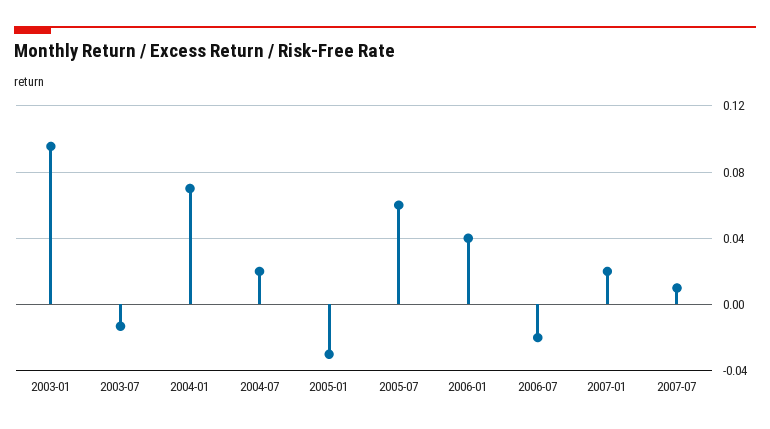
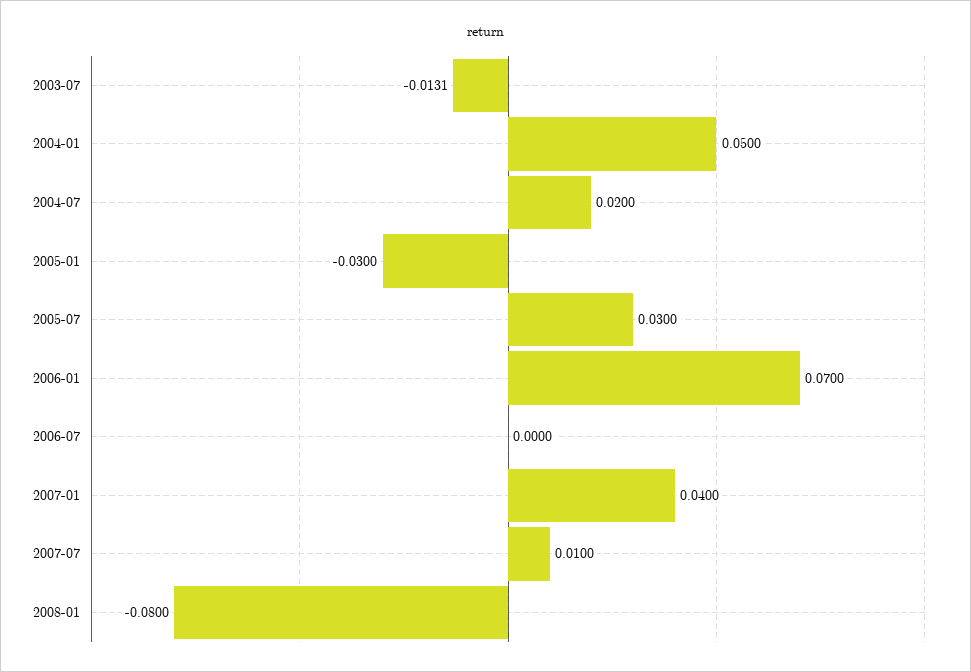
2003-01: 0.095 -> none
2004-01: 0.07 -> 0.05
2005-07: 0.06 -> 0.03
2006-01: 0.04 -> 0.07
2006-07: -0.02 -> 0
2007-01: 0.02 -> 0.04
2008-01: none -> -0.08

